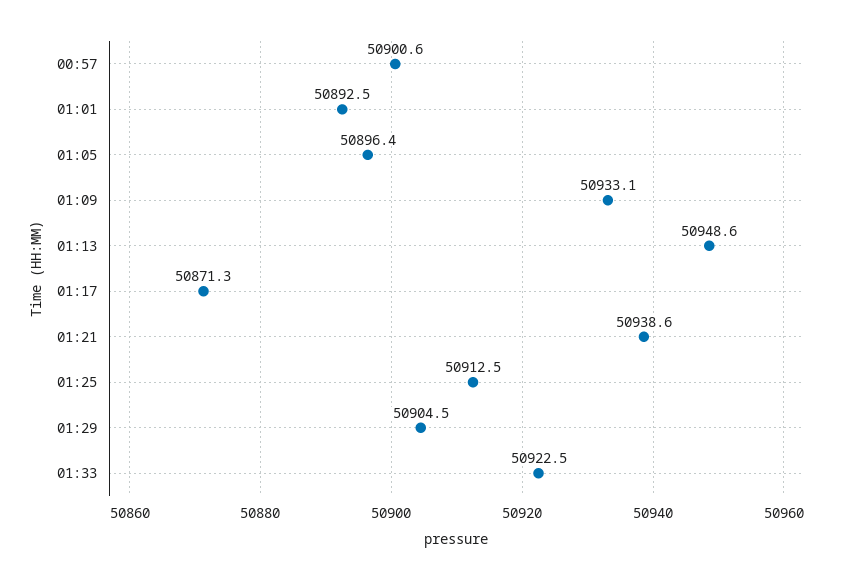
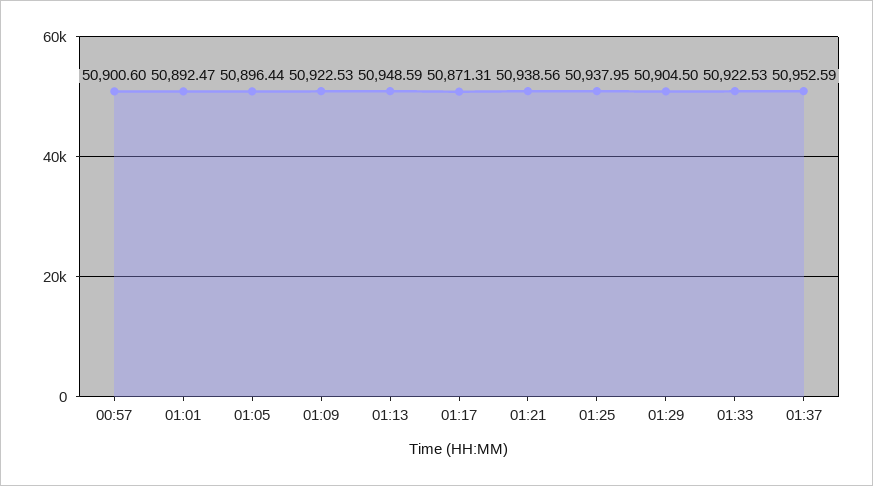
01:09: 50933.1 -> 50922.53
01:25: 50912.5 -> 50937.95
01:37: none -> 50952.59

